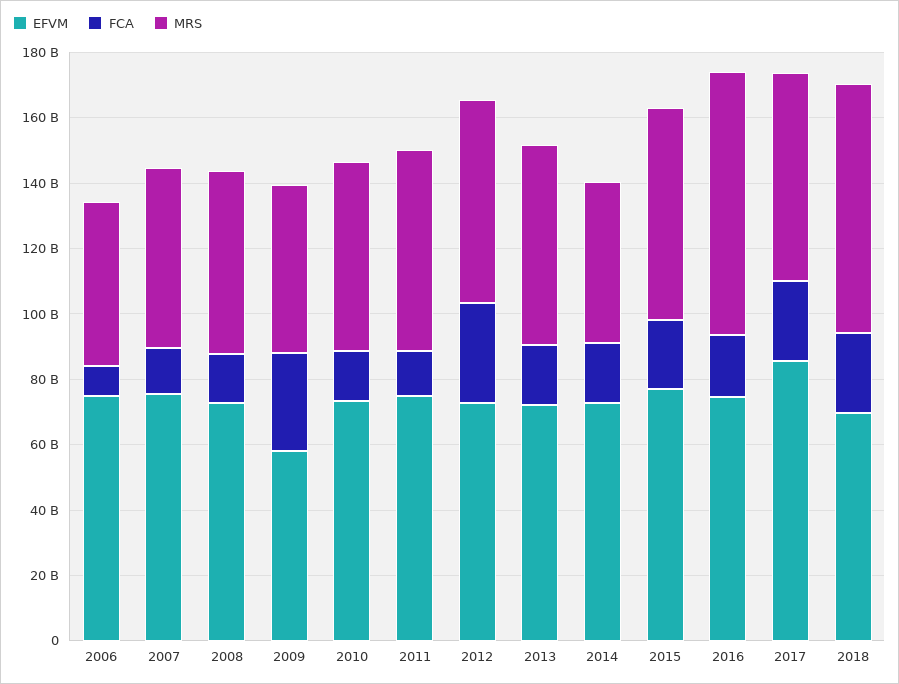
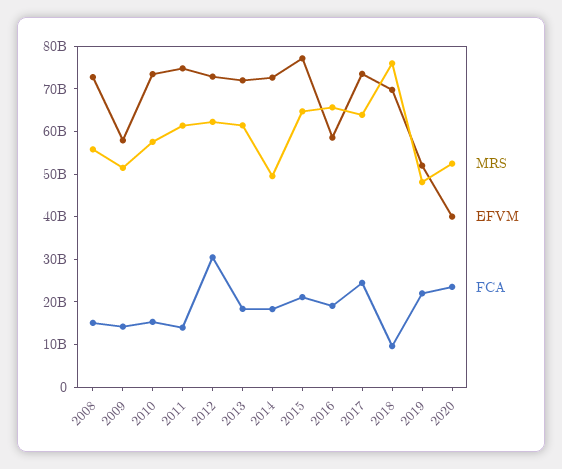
EFVM, 2006: 75000000000 -> none
FCA, 2006: 10000000000 -> none
MRS, 2006: 50000000000 -> none
EFVM, 2007: 75000000000 -> none
FCA, 2007: 15000000000 -> none
MRS, 2007: 55000000000 -> none
FCA, 2009: 30000000000 -> 14000000000
EFVM, 2016: 75000000000 -> 58000000000
MRS, 2016: 80000000000 -> 66000000000
EFVM, 2017: 85000000000 -> 74000000000
FCA, 2018: 25000000000 -> 10000000000
MRS, 2019: none -> 48000000000
EFVM, 2019: none -> 52000000000
FCA, 2019: none -> 22000000000
MRS, 2020: none -> 52000000000
EFVM, 2020: none -> 40000000000
FCA, 2020: none -> 24000000000

